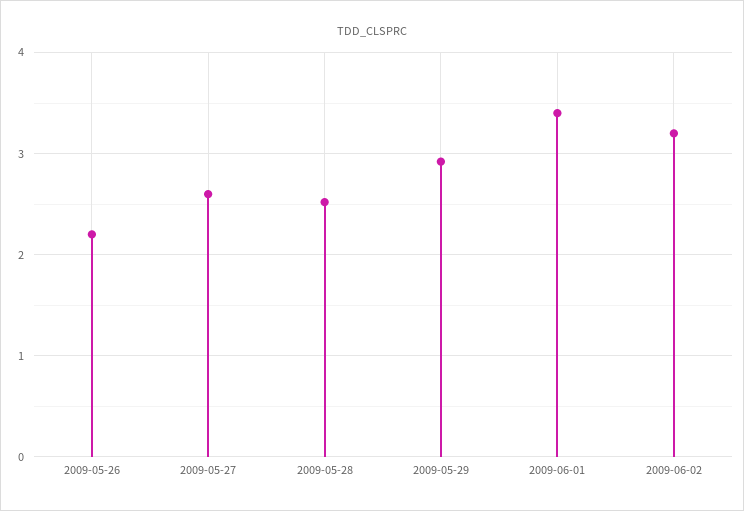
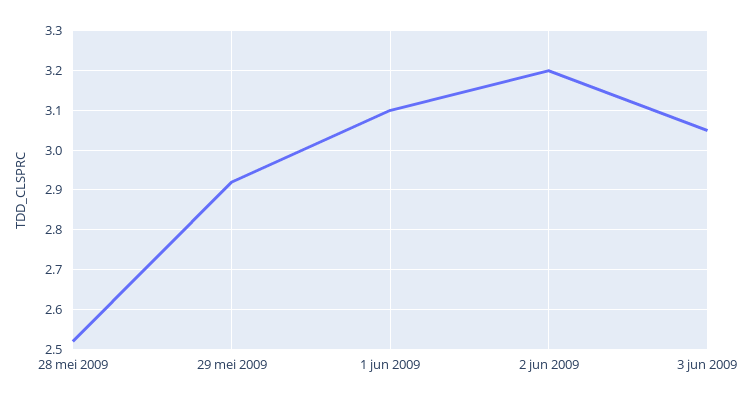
2009-05-26: 2.2 -> none
2009-05-27: 2.6 -> none
2009-06-01: 3.4 -> 3.1
3 jun 2009: none -> 3.05

